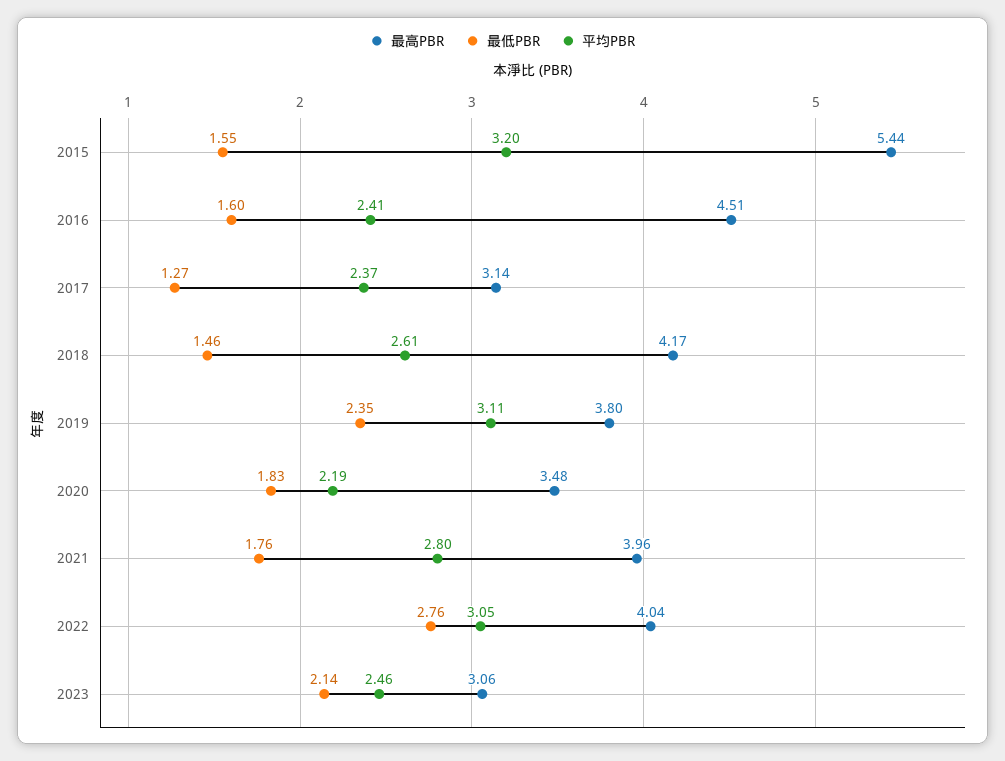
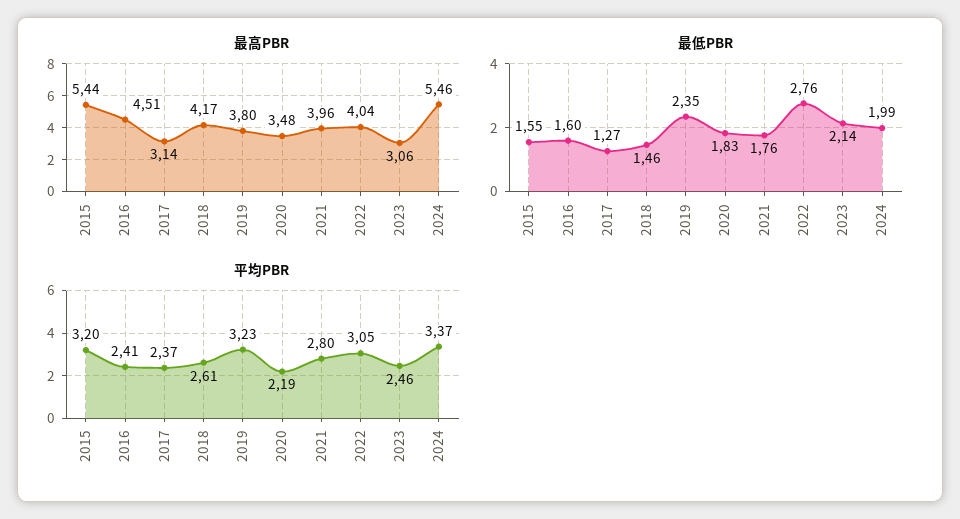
平均PBR, 2019: 3.11 -> 3.23
最高PBR, 2024: none -> 5.46
最低PBR, 2024: none -> 1.99
平均PBR, 2024: none -> 3.37

